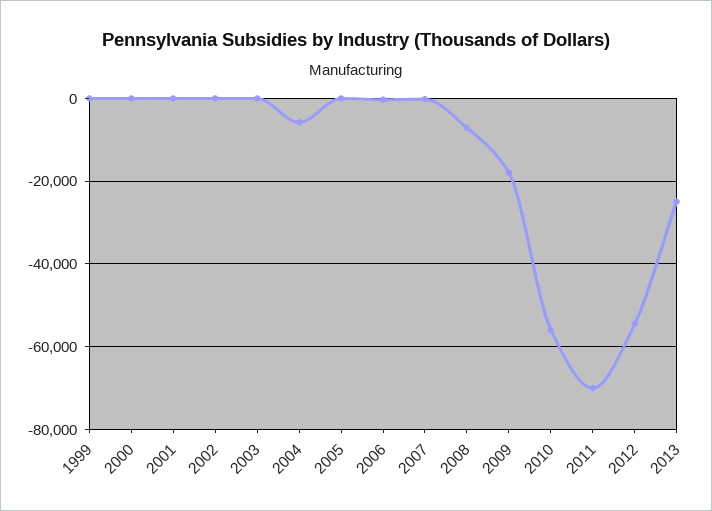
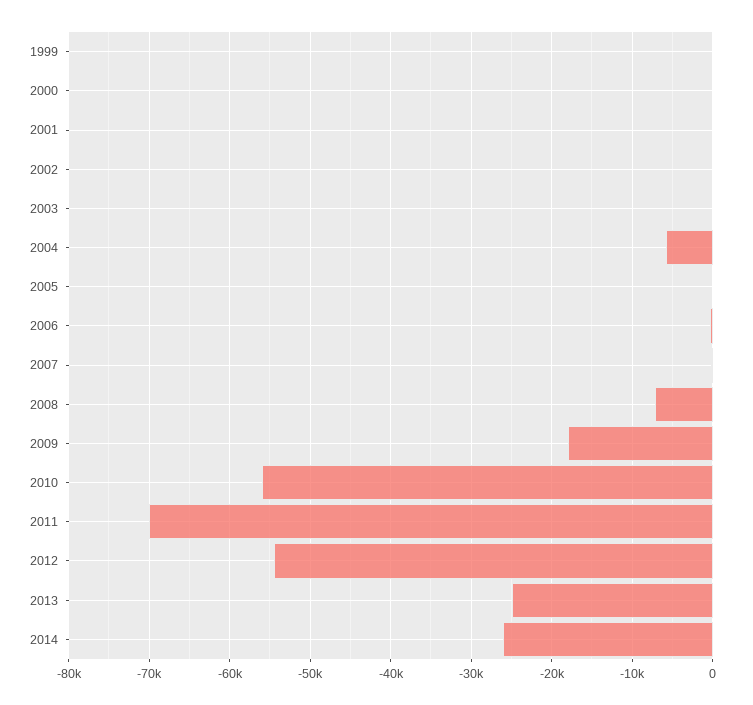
2014: none -> -26000

